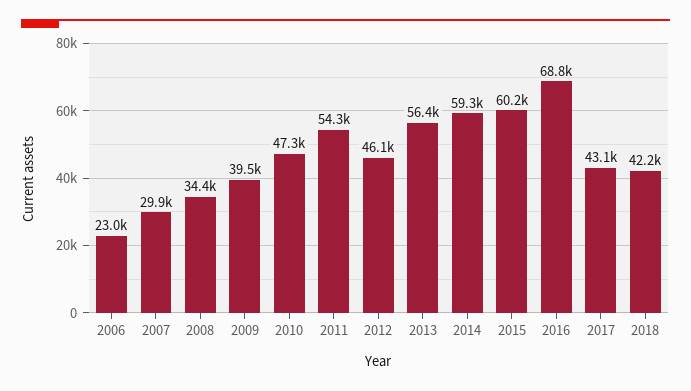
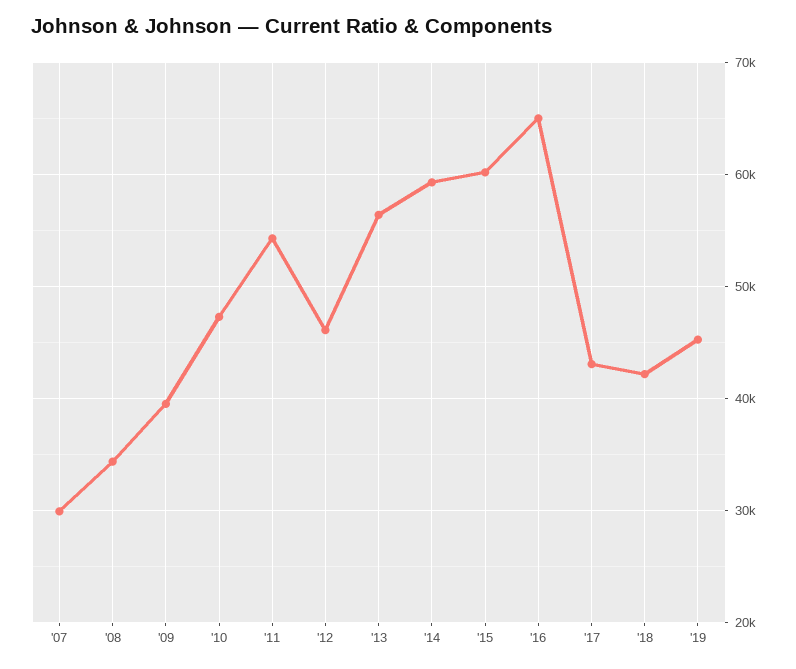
2006: 23000 -> none
2016: 68800 -> 65000
'19: none -> 45000

